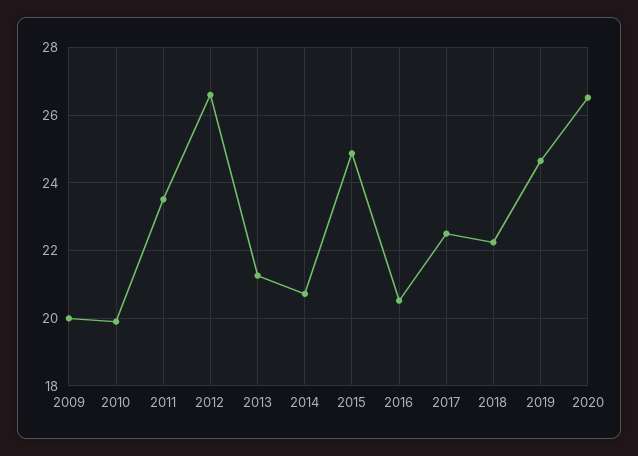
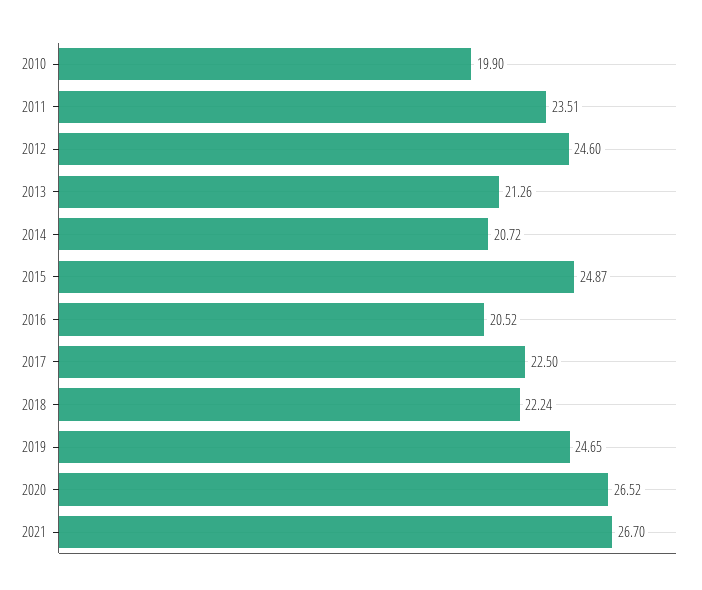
2009: 20 -> none
2012: 26.6 -> 24.6
2021: none -> 26.7

